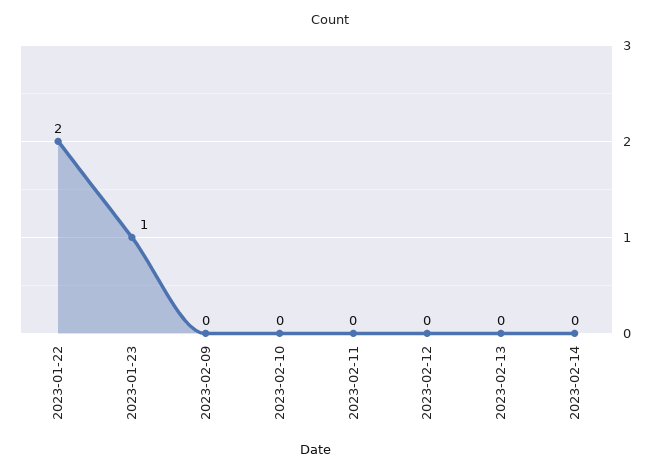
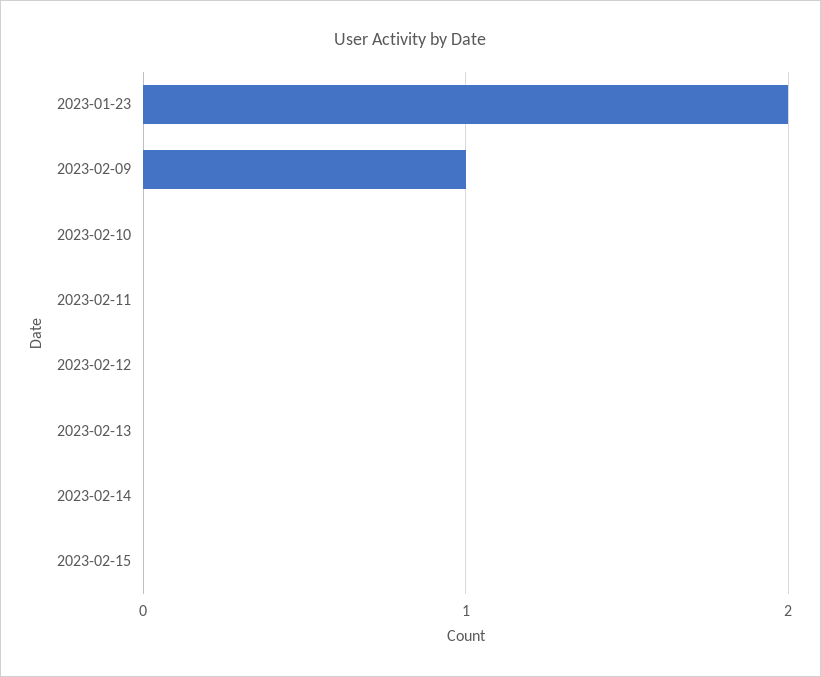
2023-01-22: 2 -> none
2023-01-23: 1 -> 2
2023-02-09: 0 -> 1
2023-02-15: none -> 0

